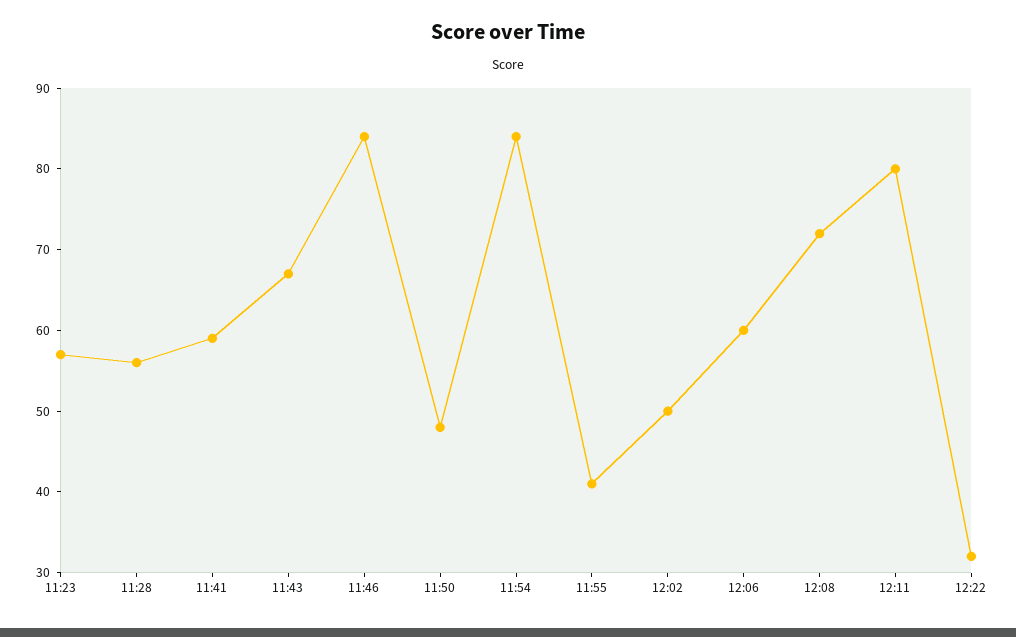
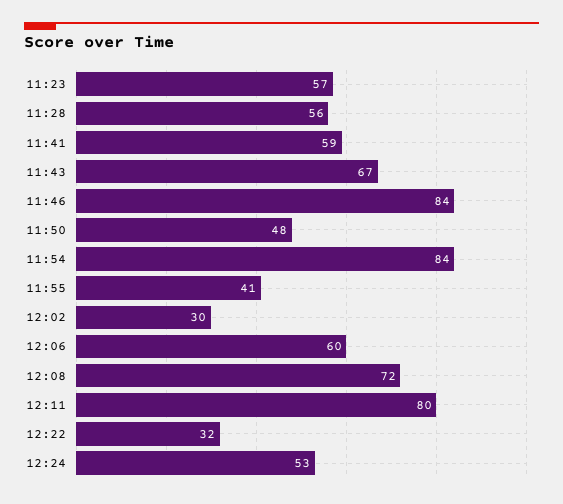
12:02: 50 -> 30
12:24: none -> 53

